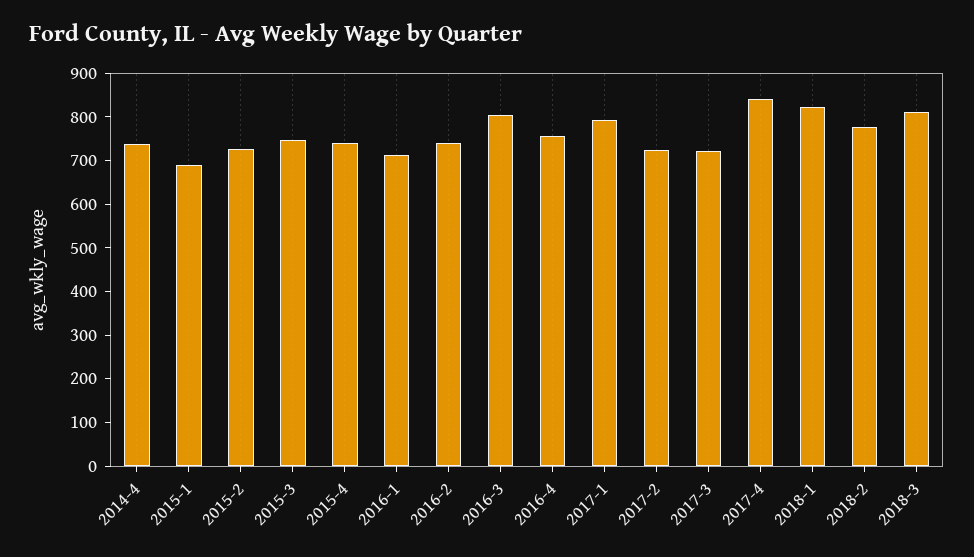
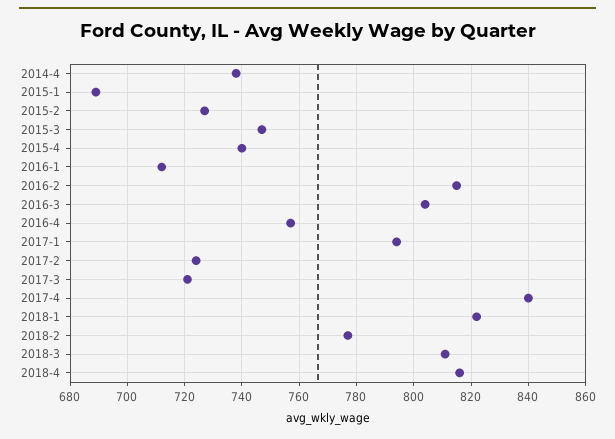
2016-2: 740 -> 815
2018-4: none -> 815

